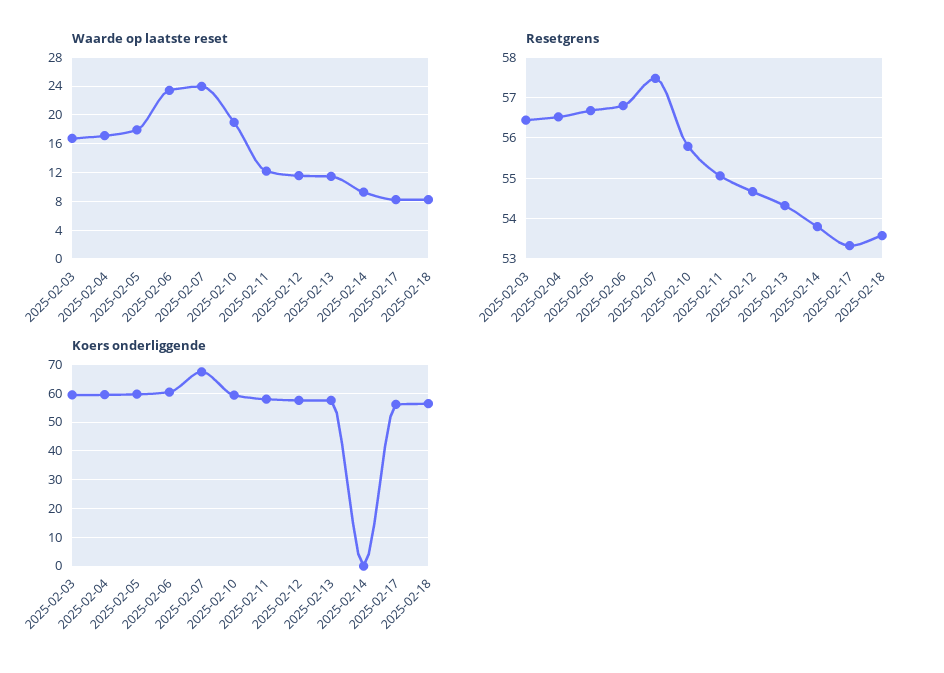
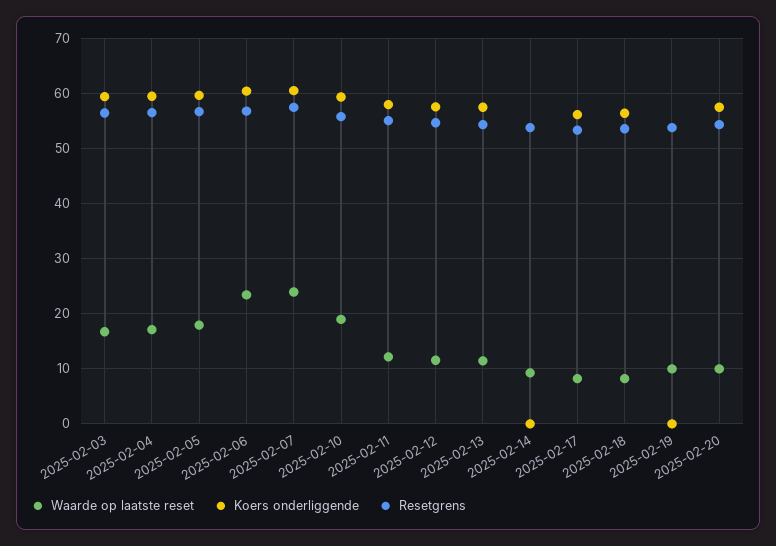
Koers onderliggende, 2025-02-07: 67.5 -> 60
Waarde op laatste reset, 2025-02-19: none -> 10
Koers onderliggende, 2025-02-19: none -> 0
Resetgrens, 2025-02-19: none -> 54
Waarde op laatste reset, 2025-02-20: none -> 10
Koers onderliggende, 2025-02-20: none -> 58
Resetgrens, 2025-02-20: none -> 54

